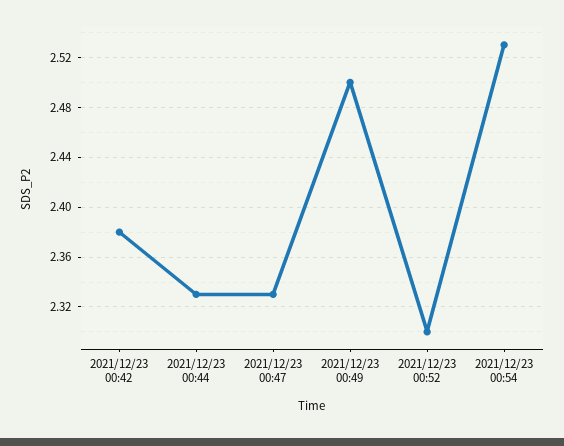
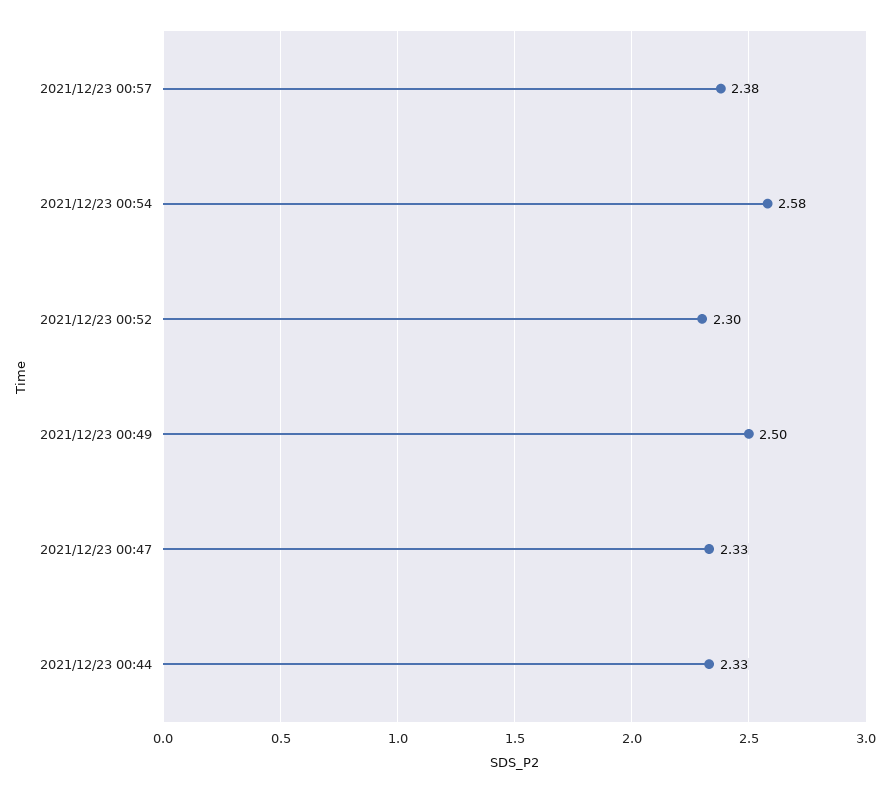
2021/12/23 00:42: 2.38 -> none
2021/12/23 00:54: 2.53 -> 2.58
2021/12/23 00:57: none -> 2.38

